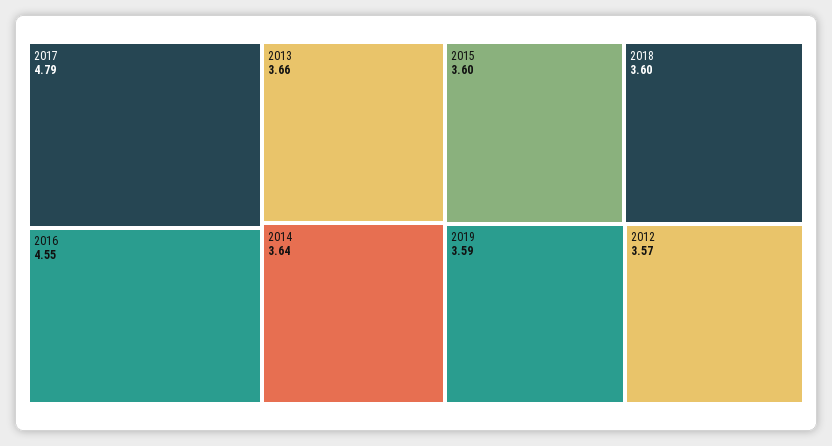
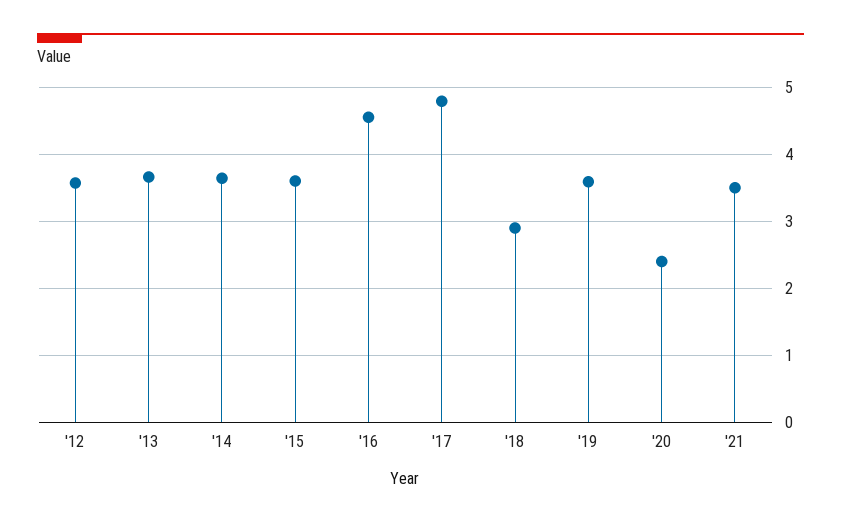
2018: 3.6 -> 2.9
'20: none -> 2.4
'21: none -> 3.5

